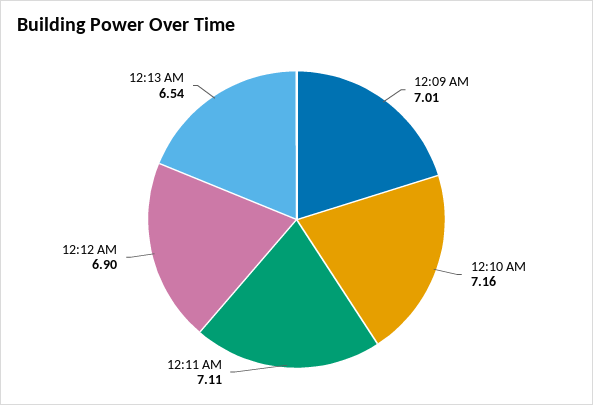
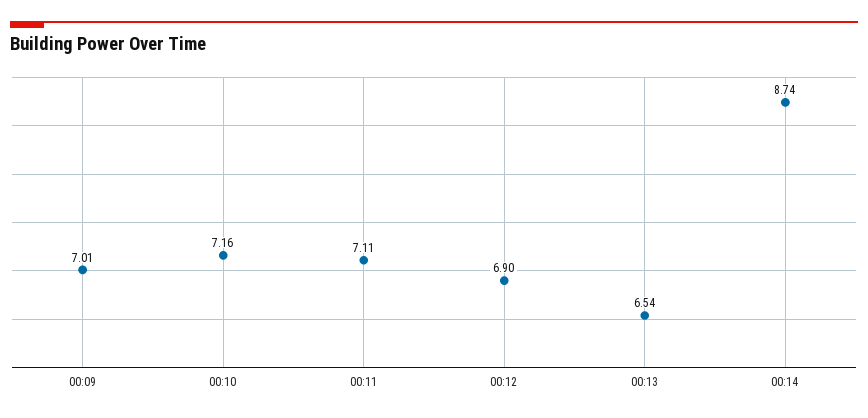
00:14: none -> 8.74

